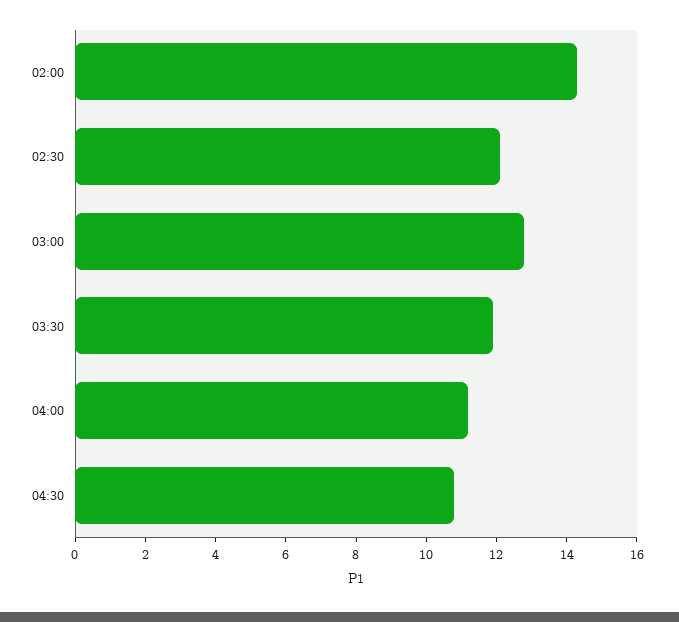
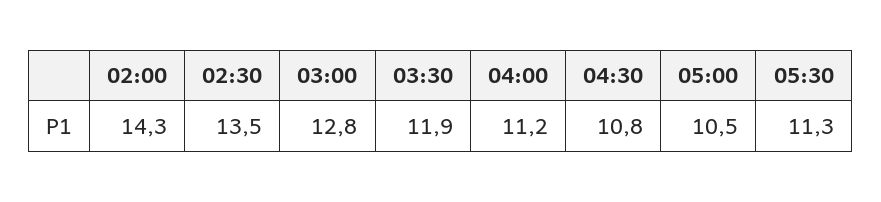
02:30: 12 -> 13.5
05:00: none -> 10.5
05:30: none -> 11.3

